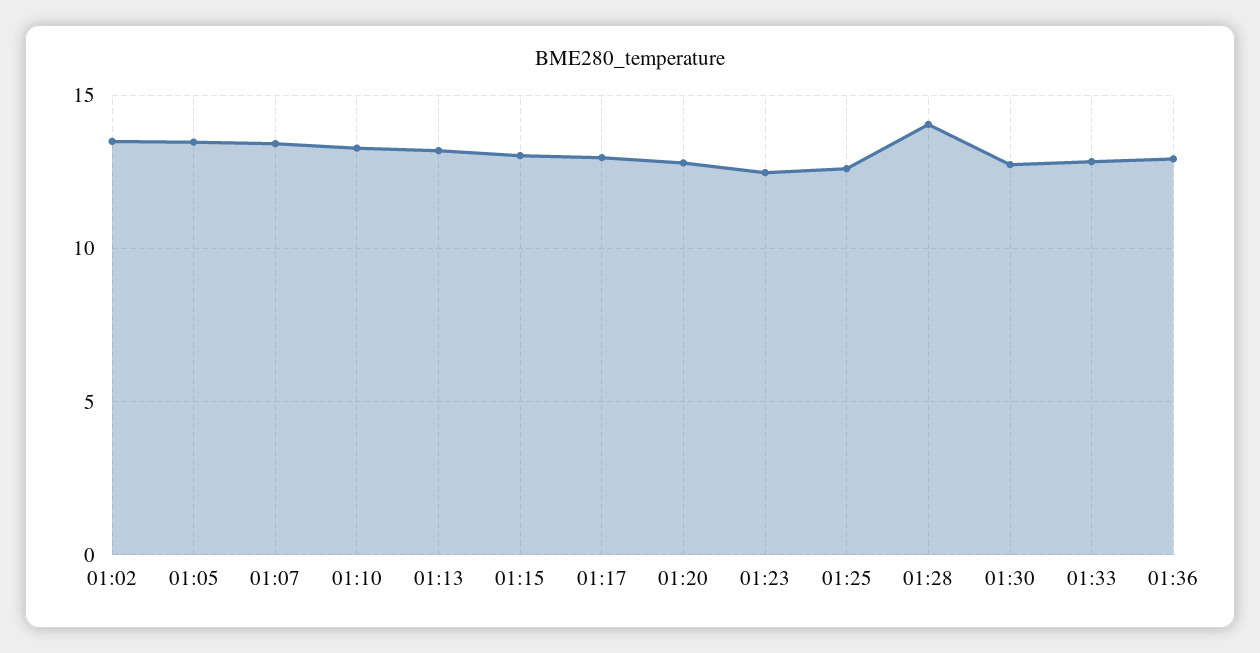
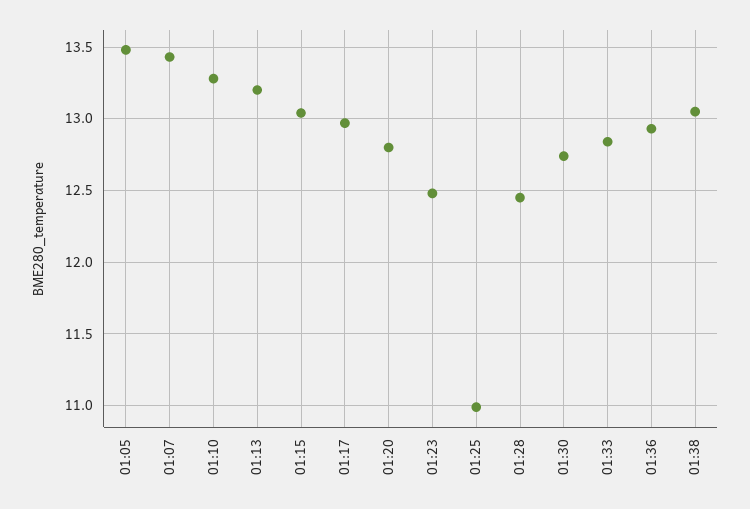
01:02: 13.5 -> none
01:25: 12.5 -> 11
01:28: 14 -> 12.45
01:38: none -> 13.05

